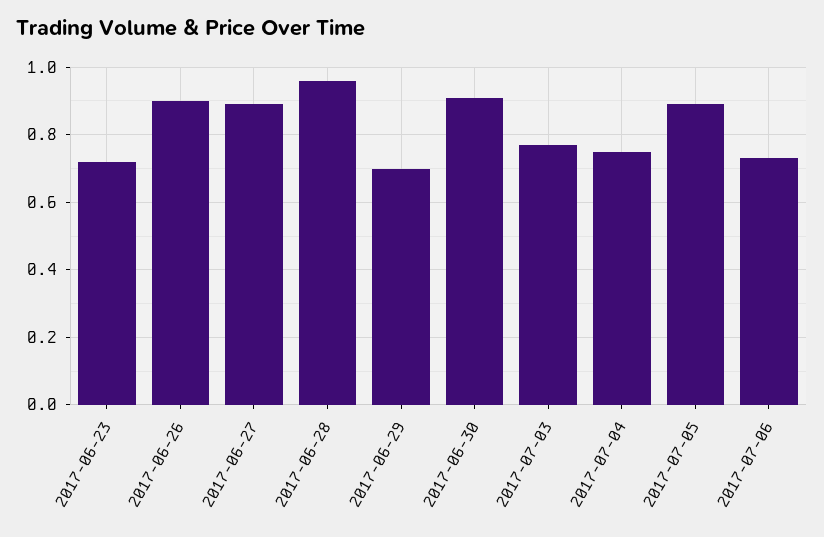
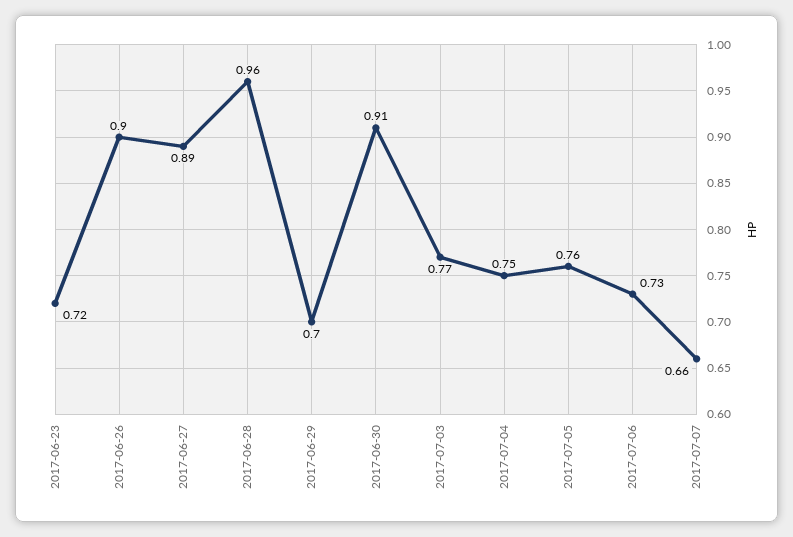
2017-07-05: 0.9 -> 0.76
2017-07-07: none -> 0.66

